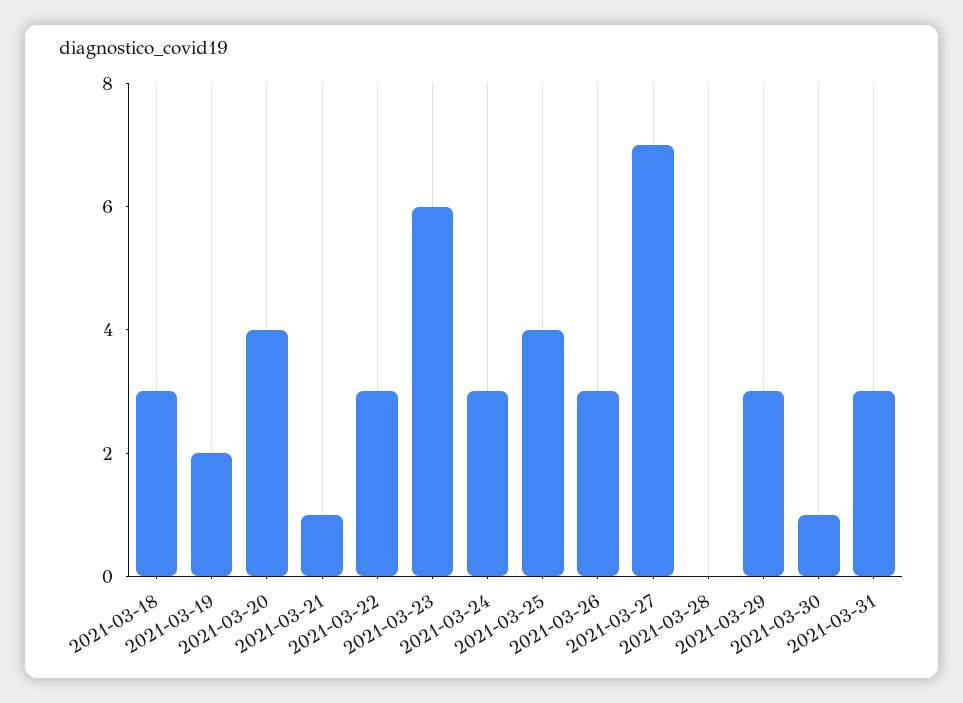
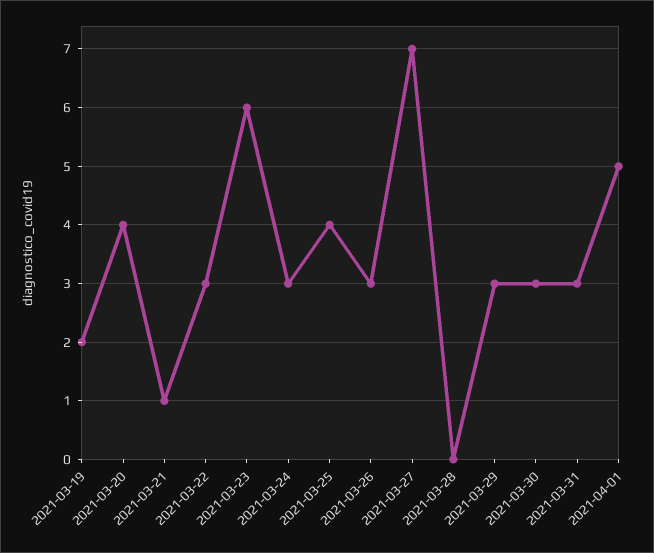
2021-03-18: 3 -> none
2021-03-30: 1 -> 3
2021-04-01: none -> 5

